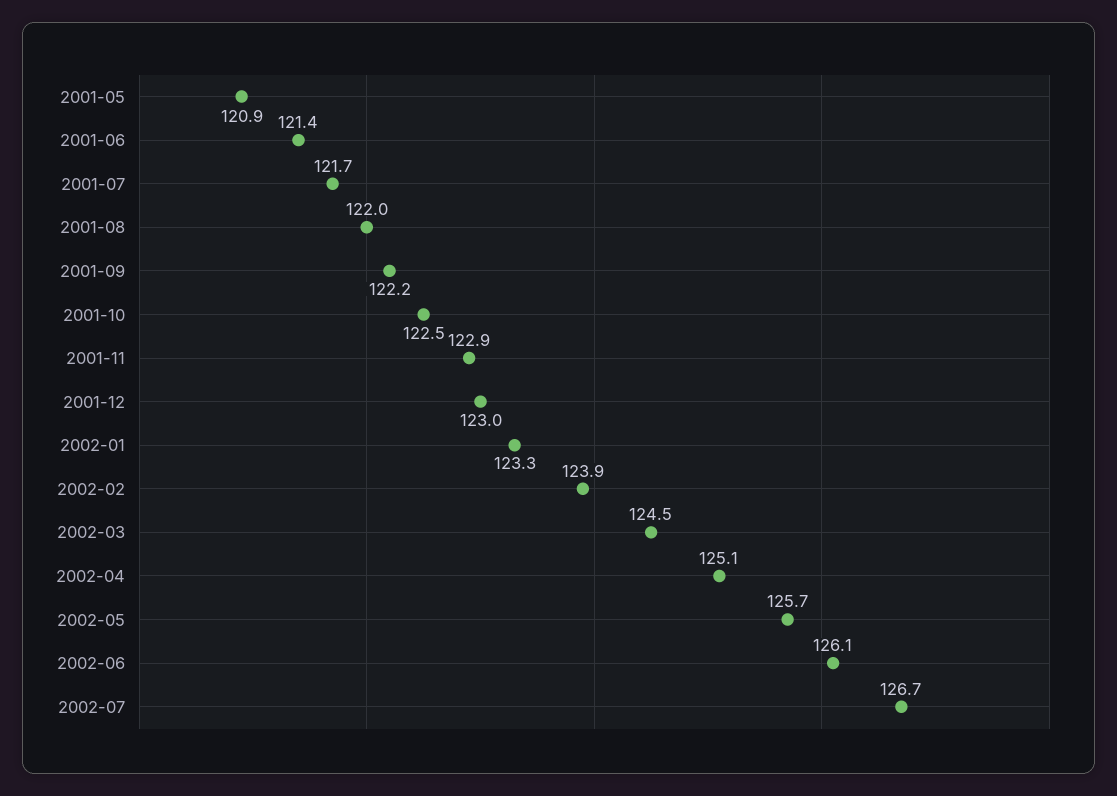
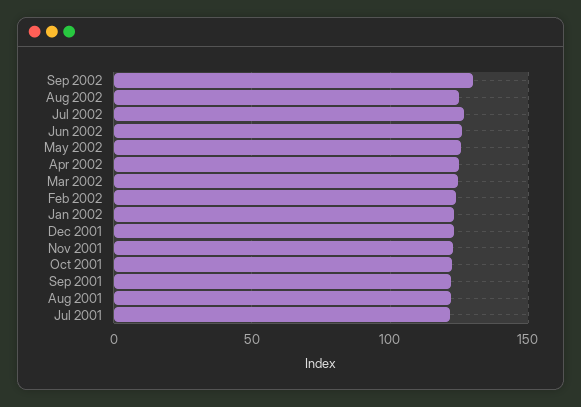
2001-05: 120.9 -> none
2001-06: 121.4 -> none
Sep 2002: none -> 130
Aug 2002: none -> 125

